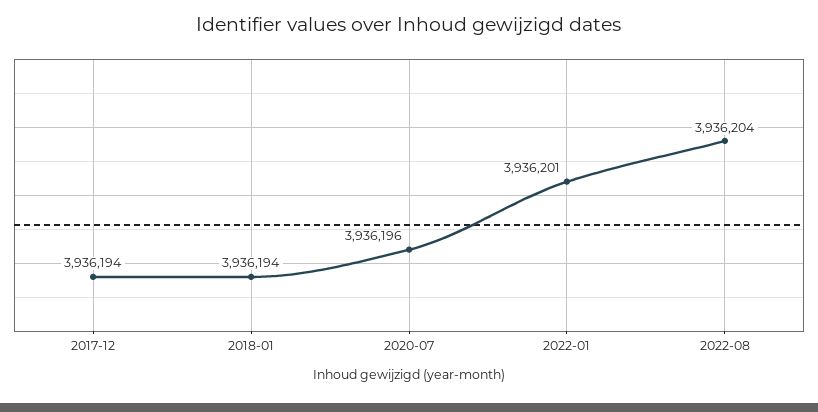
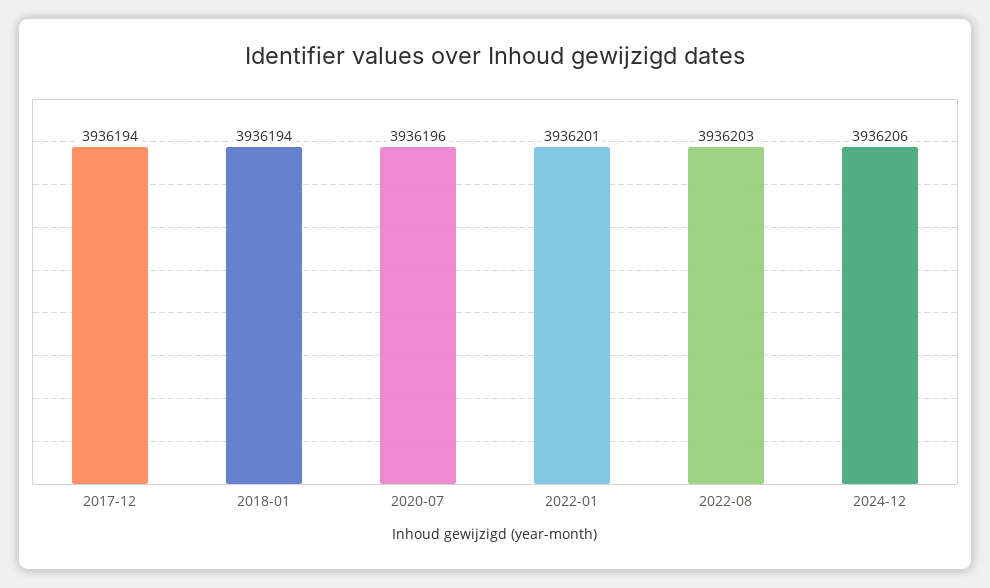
2022-08: 3936204 -> 3936203
2024-12: none -> 3936206

